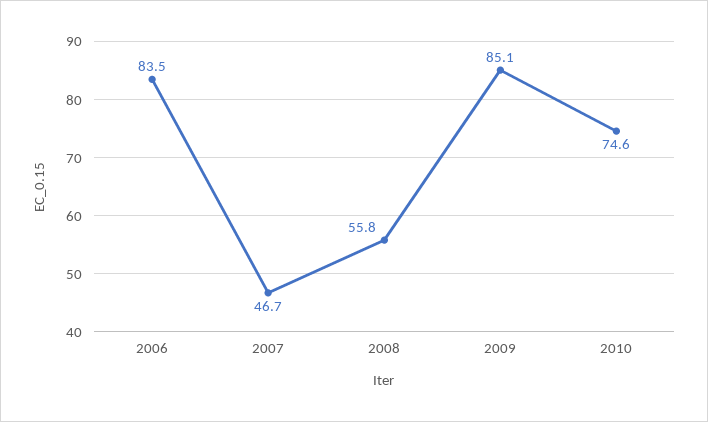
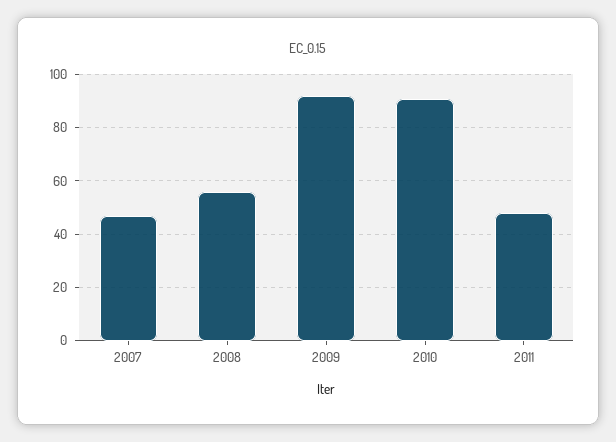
2006: 83.5 -> none
2009: 85.1 -> 92.5
2010: 74.6 -> 90
2011: none -> 47.5

